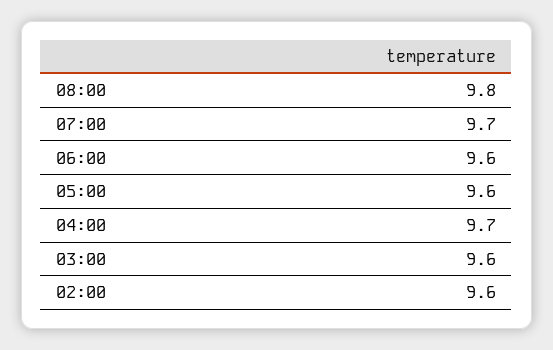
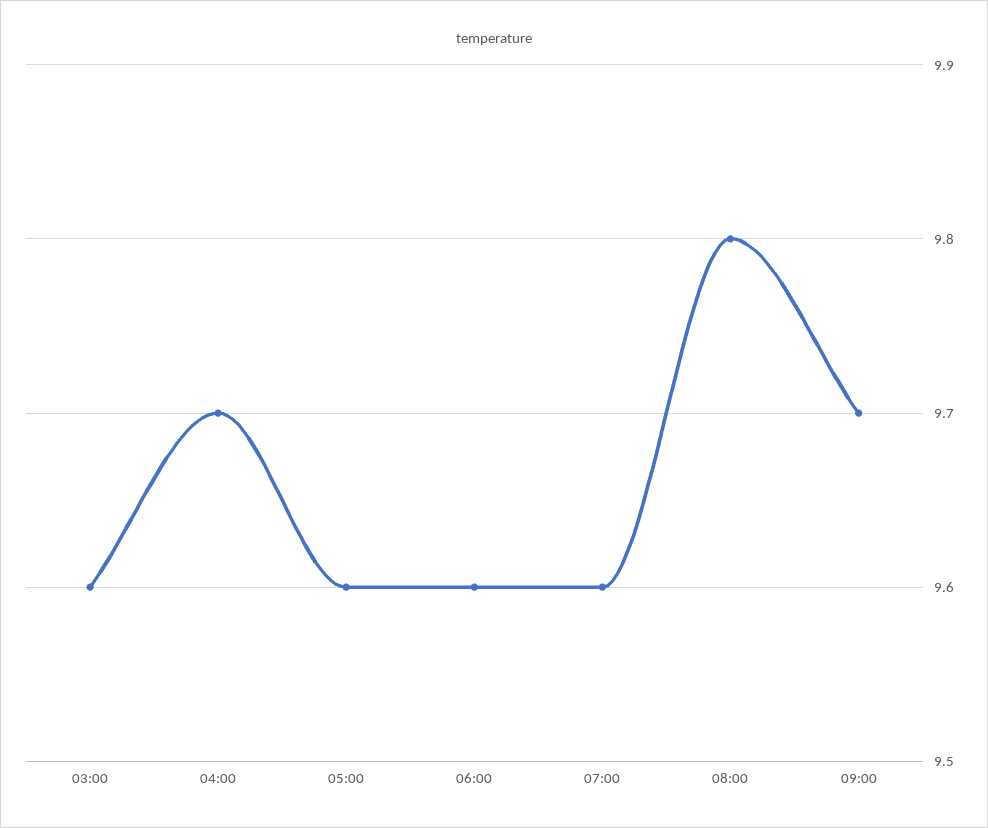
07:00: 9.7 -> 9.6
02:00: 9.6 -> none
09:00: none -> 9.7

